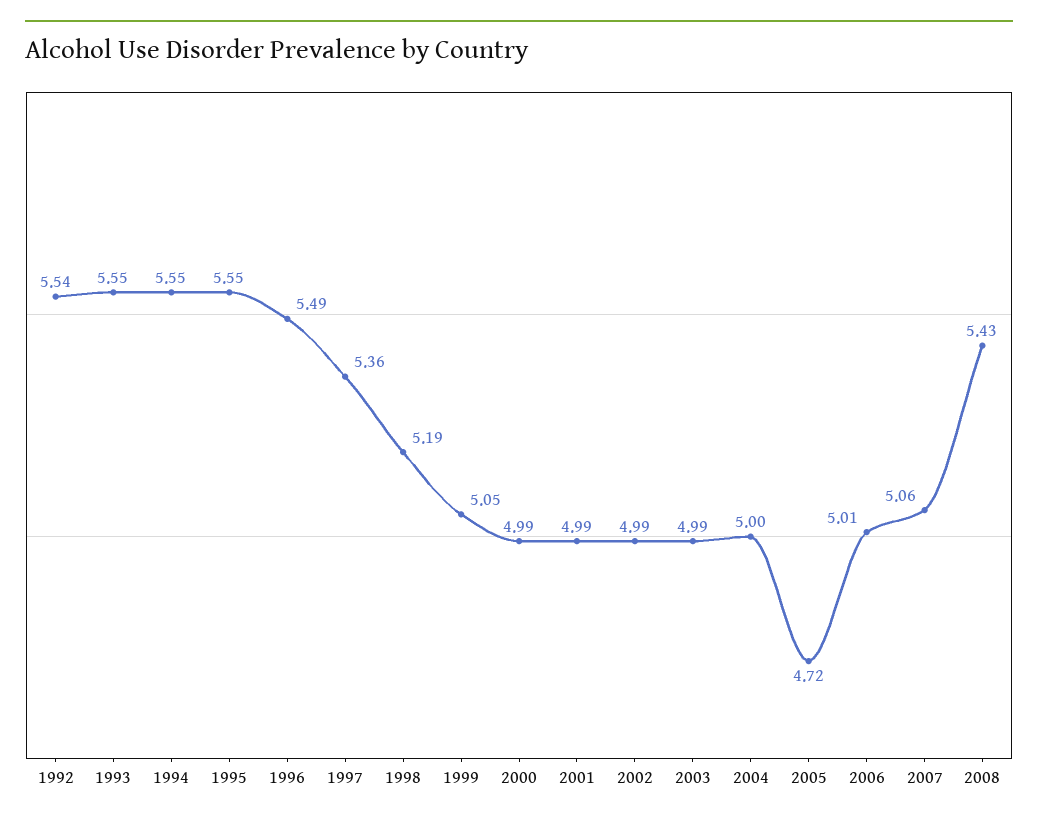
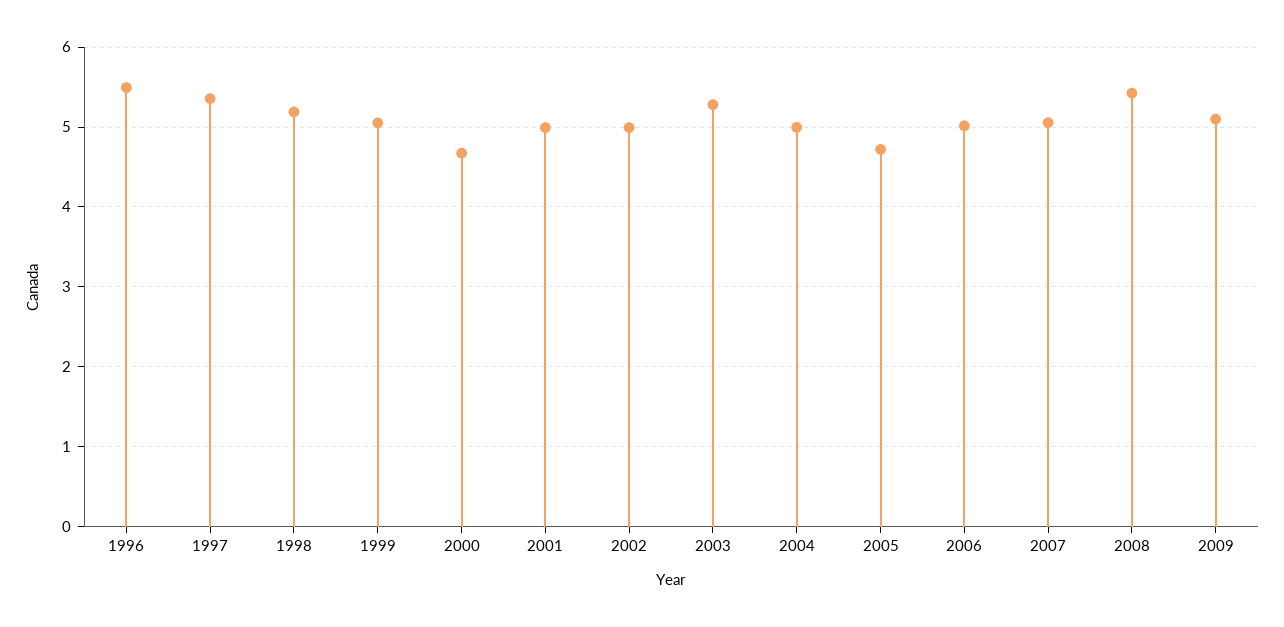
1992: 5.54 -> none
1993: 5.55 -> none
1994: 5.55 -> none
1995: 5.55 -> none
2000: 4.99 -> 4.7
2003: 4.99 -> 5.3
2009: none -> 5.1

